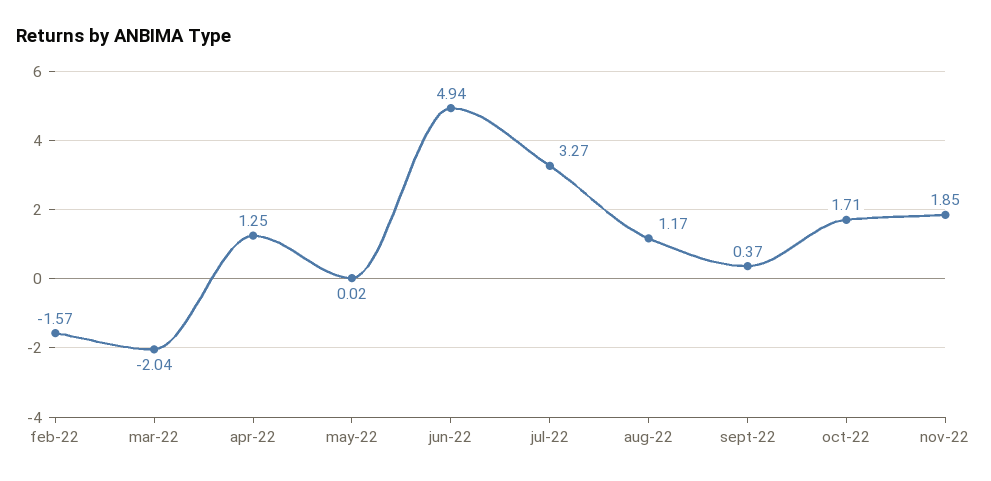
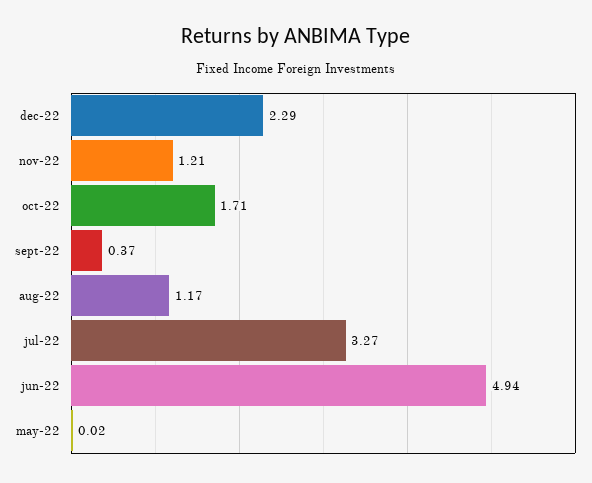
feb-22: -1.57 -> none
mar-22: -2.04 -> none
apr-22: 1.25 -> none
nov-22: 1.85 -> 1.21
dec-22: none -> 2.29

